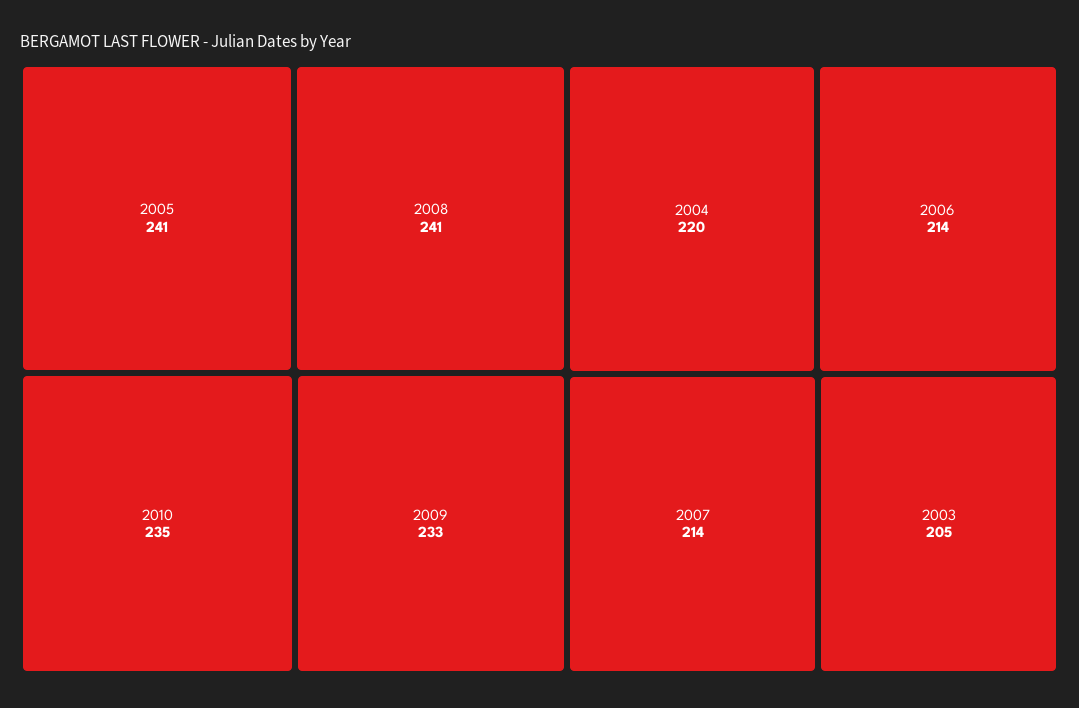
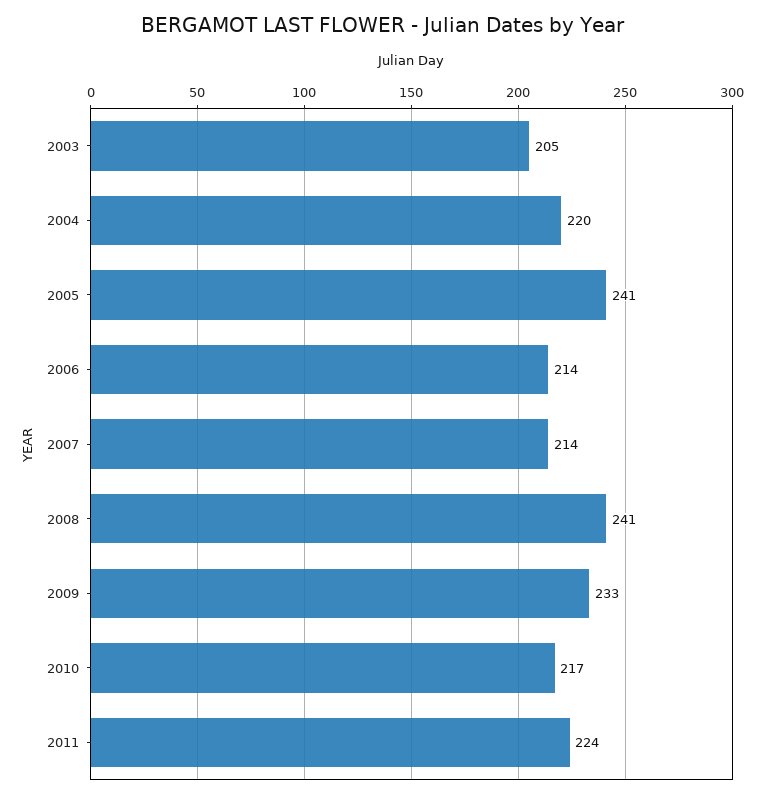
2010: 235 -> 217
2011: none -> 224

